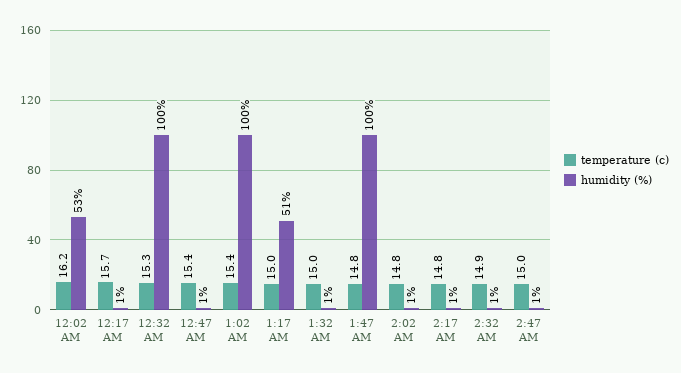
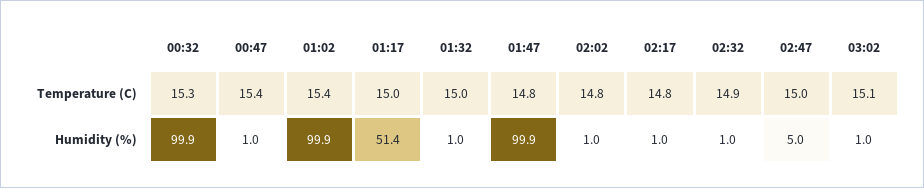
temperature (c), 12:02 AM: 16.2 -> none
humidity (%), 12:02 AM: 53 -> none
temperature (c), 12:17 AM: 15.7 -> none
humidity (%), 12:17 AM: 1 -> none
humidity (%), 2:47 AM: 1 -> 5
temperature (c), 03:02: none -> 15.1
humidity (%), 03:02: none -> 1

